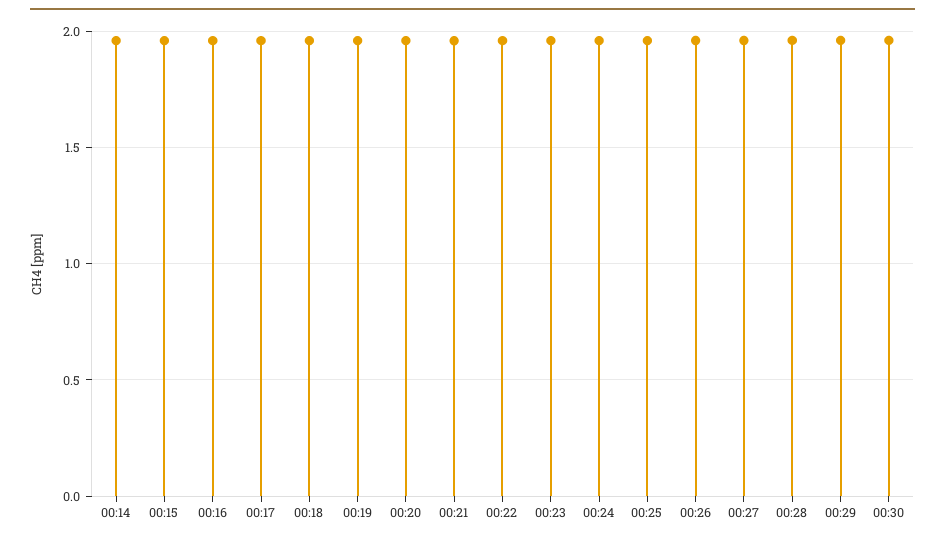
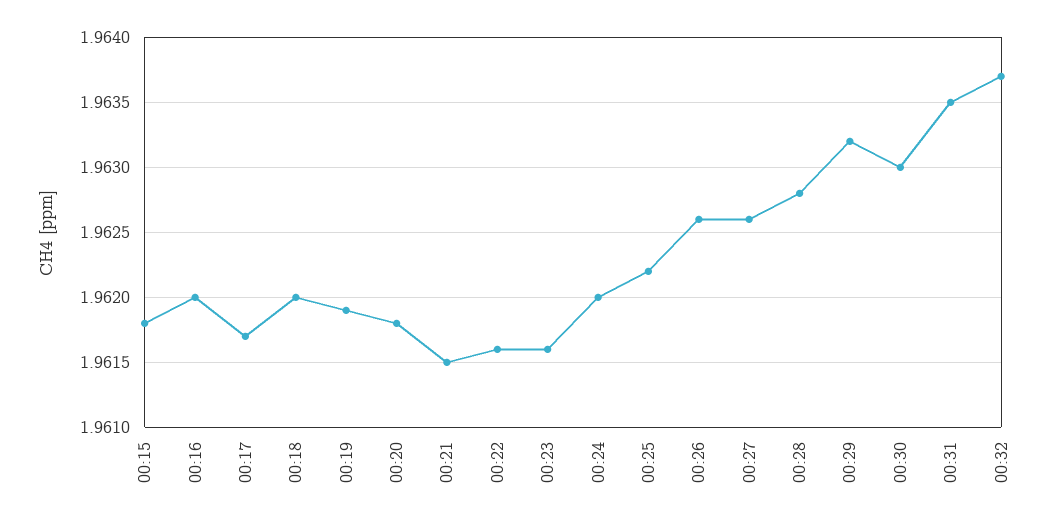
00:14: 1.95 -> none
00:31: none -> 1.9635
00:32: none -> 1.9637

